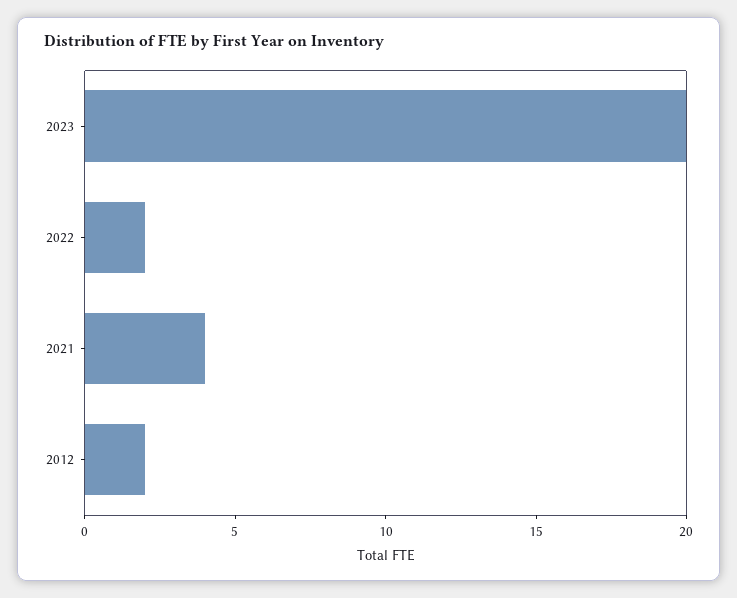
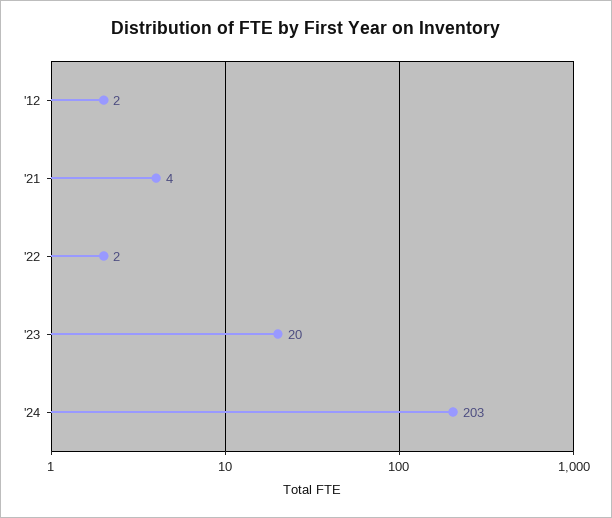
'24: none -> 203

